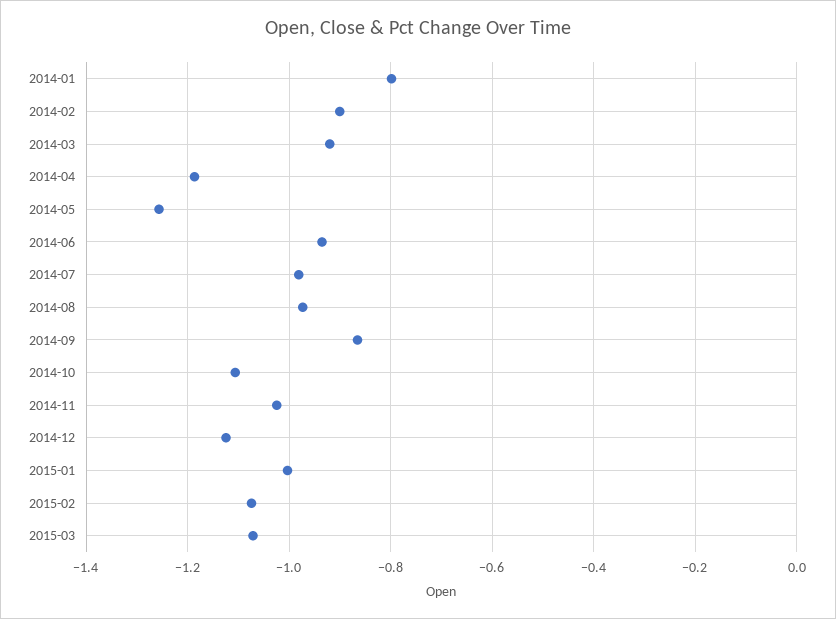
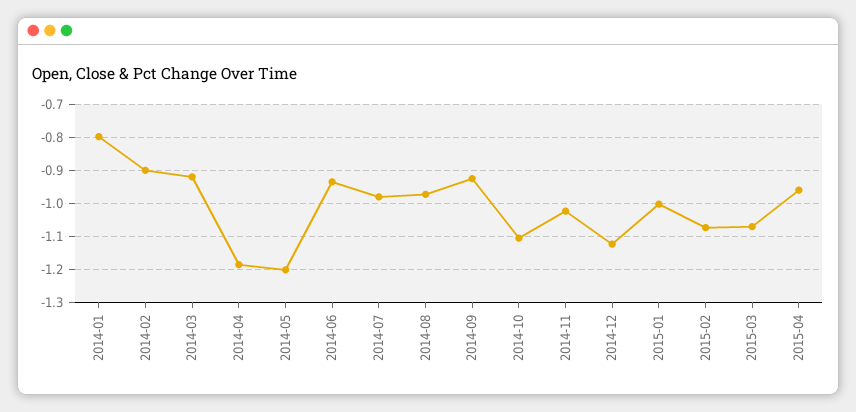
2014-05: -1.26 -> -1.2
2014-09: -0.86 -> -0.92
2015-04: none -> -0.96

